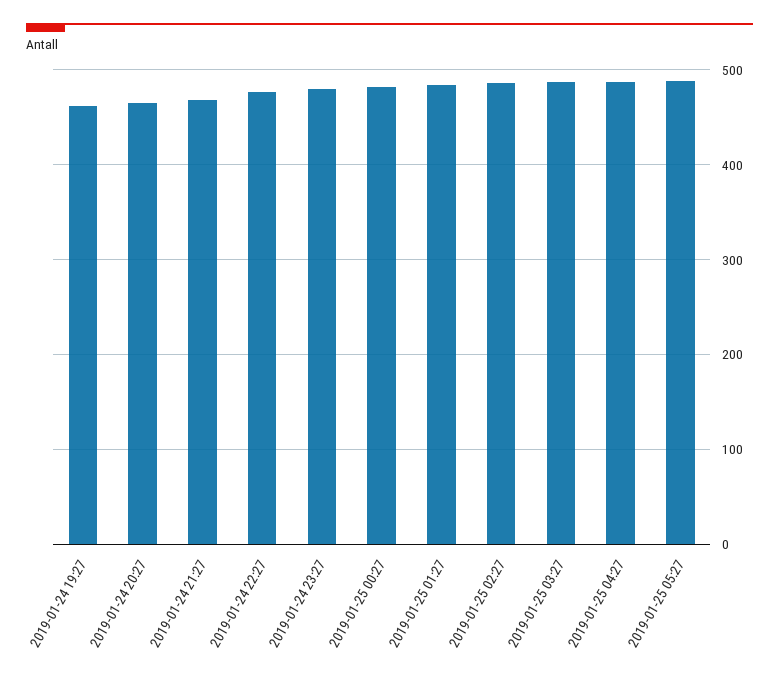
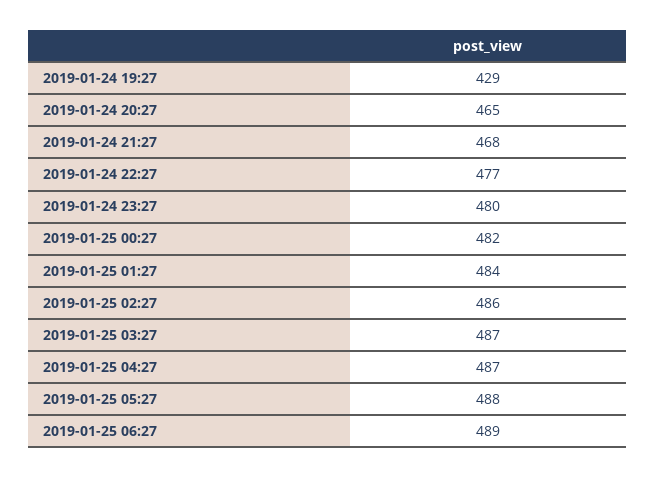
2019-01-24 19:27: 460 -> 429
2019-01-25 06:27: none -> 489

